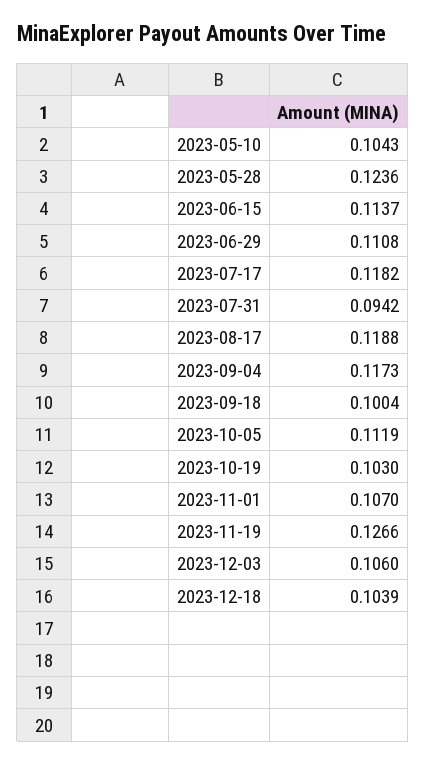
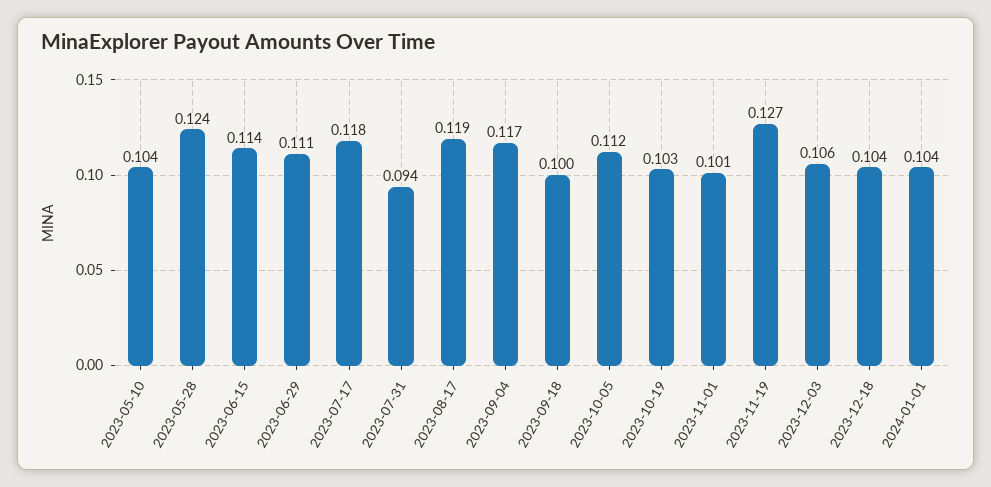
2023-11-01: 0.107 -> 0.101
2024-01-01: none -> 0.104

